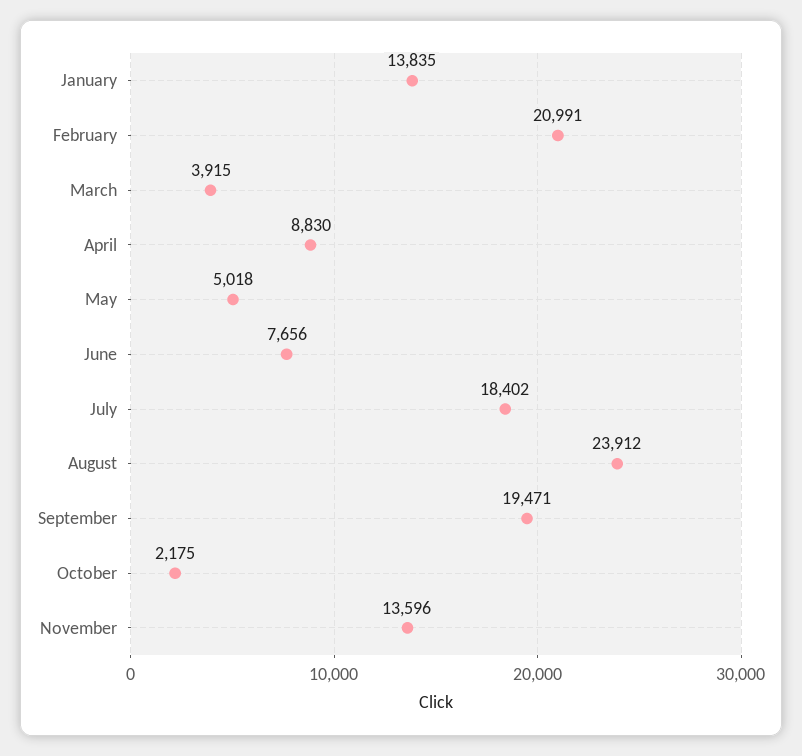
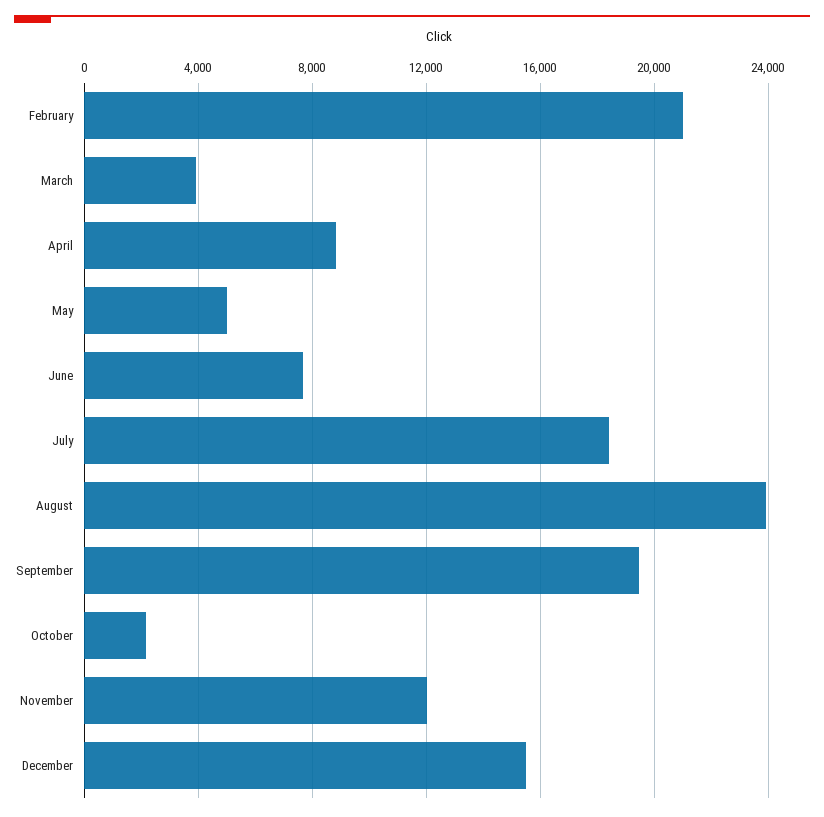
January: 13835 -> none
November: 13596 -> 12000
December: none -> 15500

